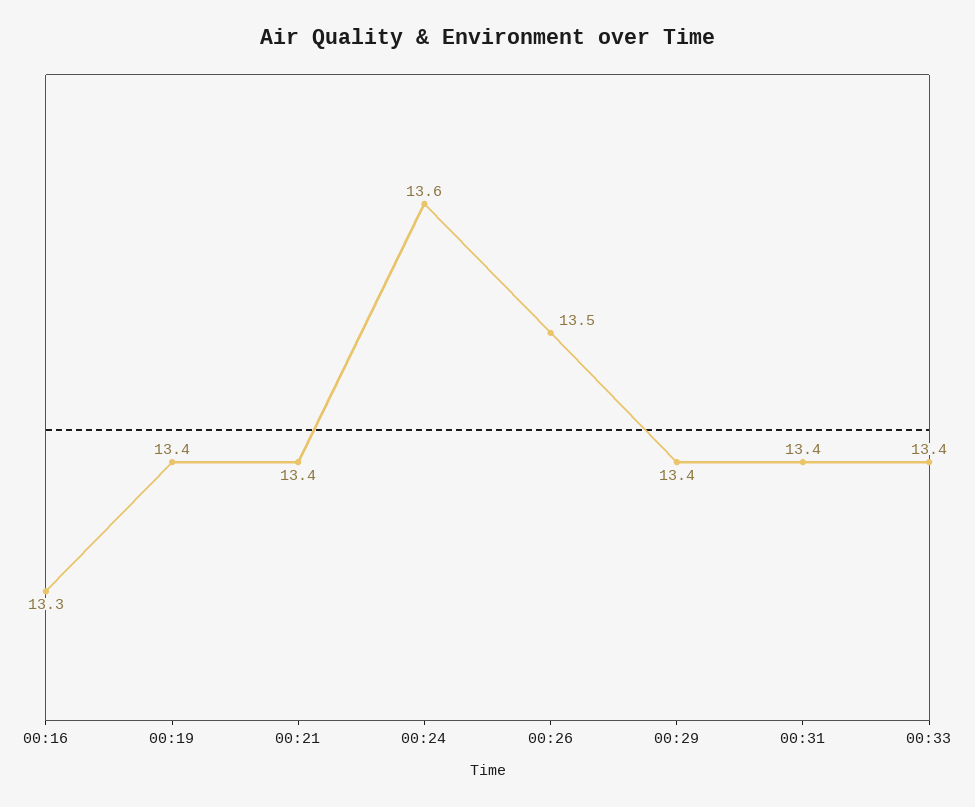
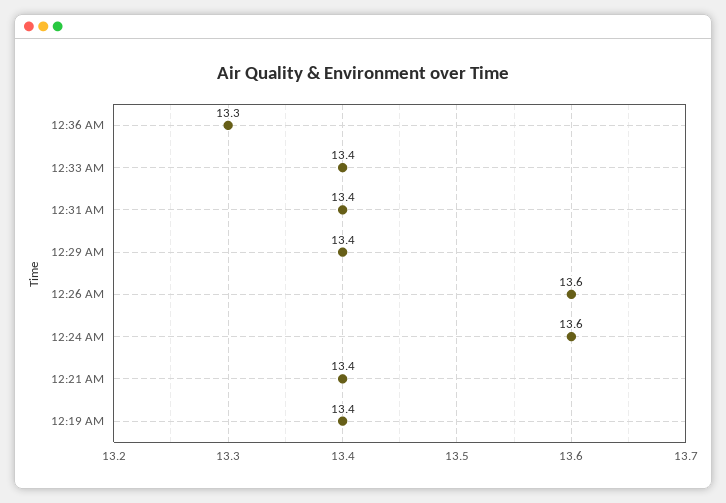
00:16: 13.3 -> none
00:26: 13.5 -> 13.6
12:36 AM: none -> 13.3

